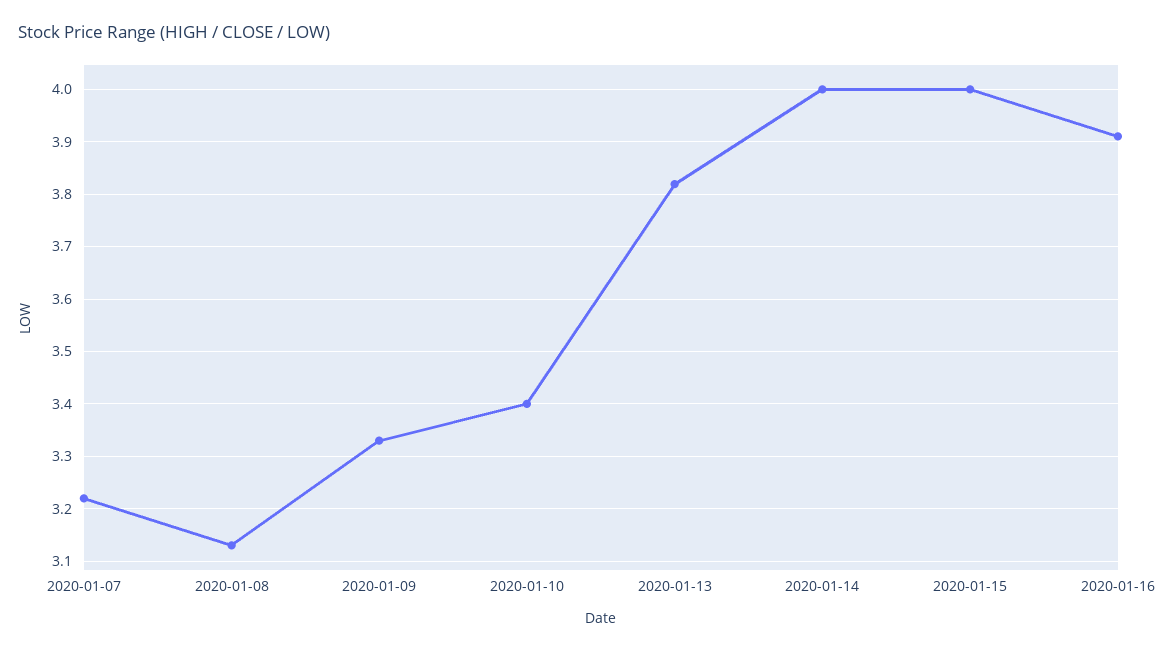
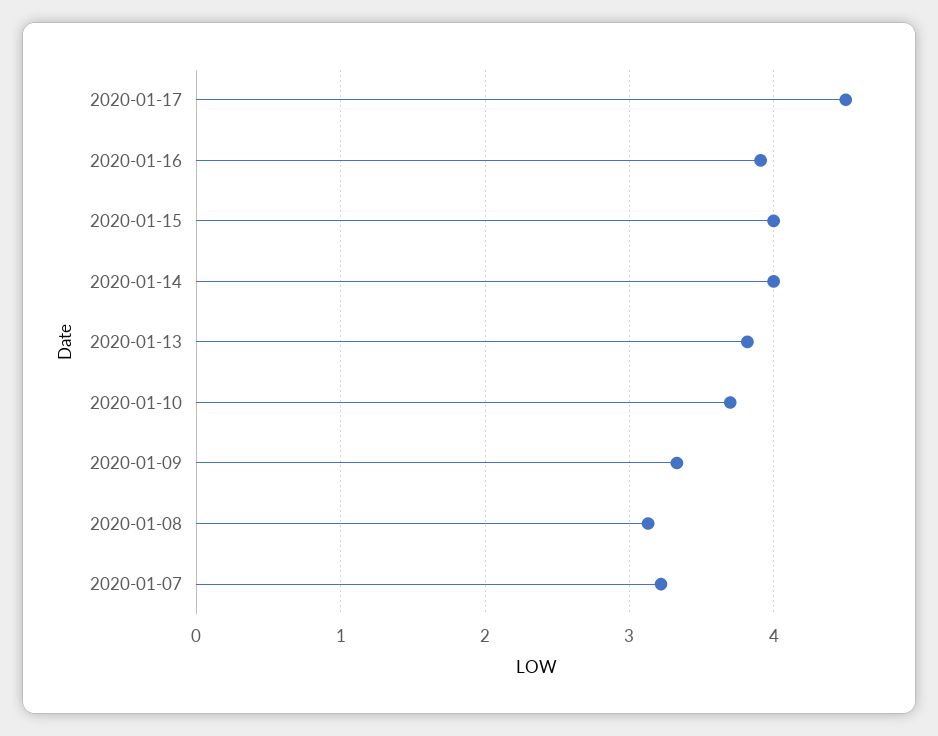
2020-01-10: 3.4 -> 3.7
2020-01-17: none -> 4.5

